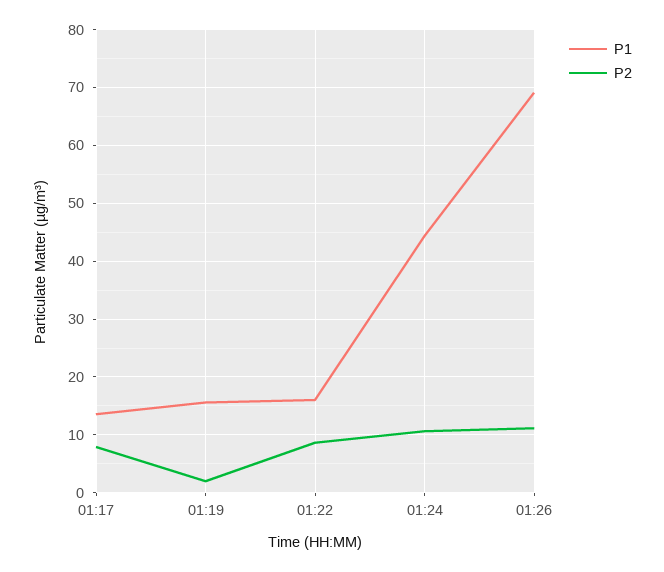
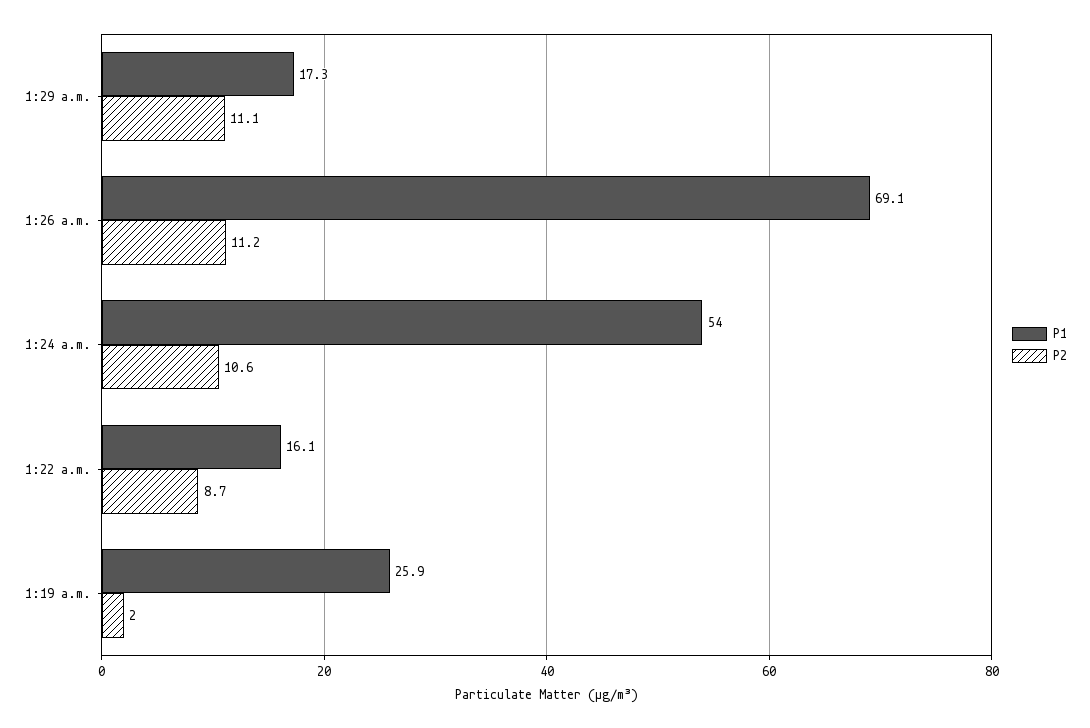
P1, 01:17: 14 -> none
P2, 01:17: 8 -> none
P1, 01:19: 16 -> 25.9
P1, 01:24: 44 -> 54
P1, 1:29 a.m.: none -> 17.3
P2, 1:29 a.m.: none -> 11.1

